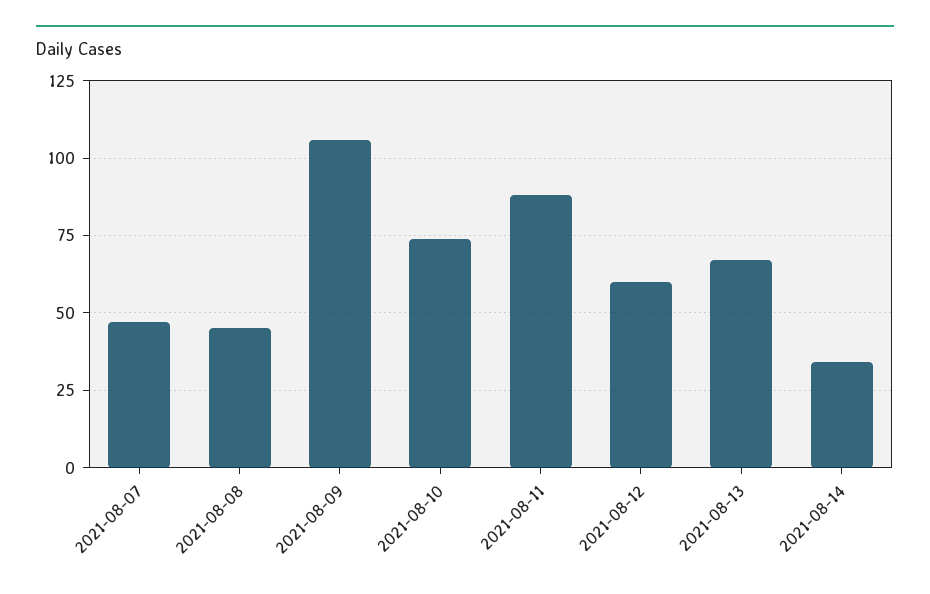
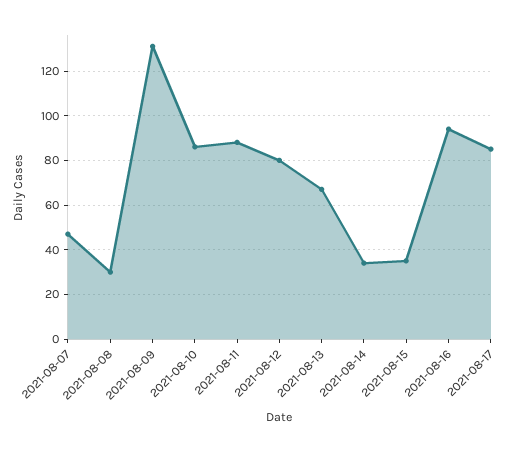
2021-08-08: 45 -> 30
2021-08-09: 105 -> 130
2021-08-10: 75 -> 85
2021-08-12: 60 -> 80
2021-08-15: none -> 35
2021-08-16: none -> 95
2021-08-17: none -> 85

